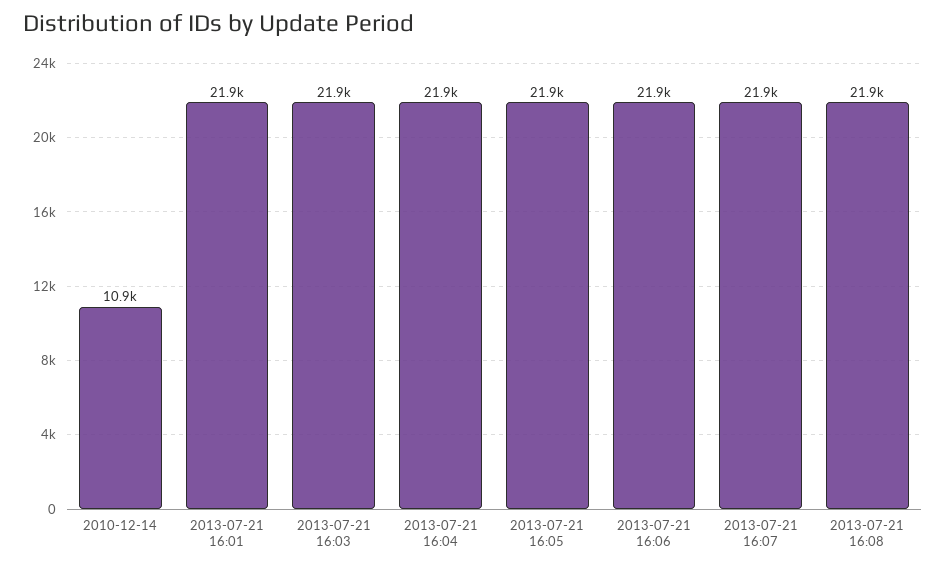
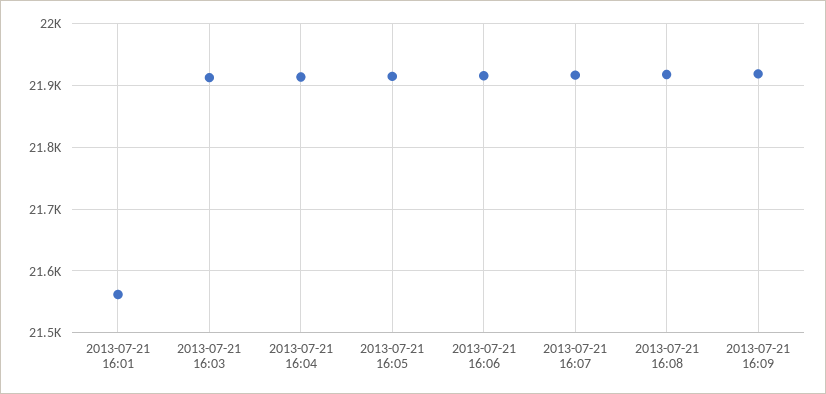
2010-12-14: 10900 -> none
2013-07-21 16:01: 21900 -> 21560
2013-07-21 16:09: none -> 21920

